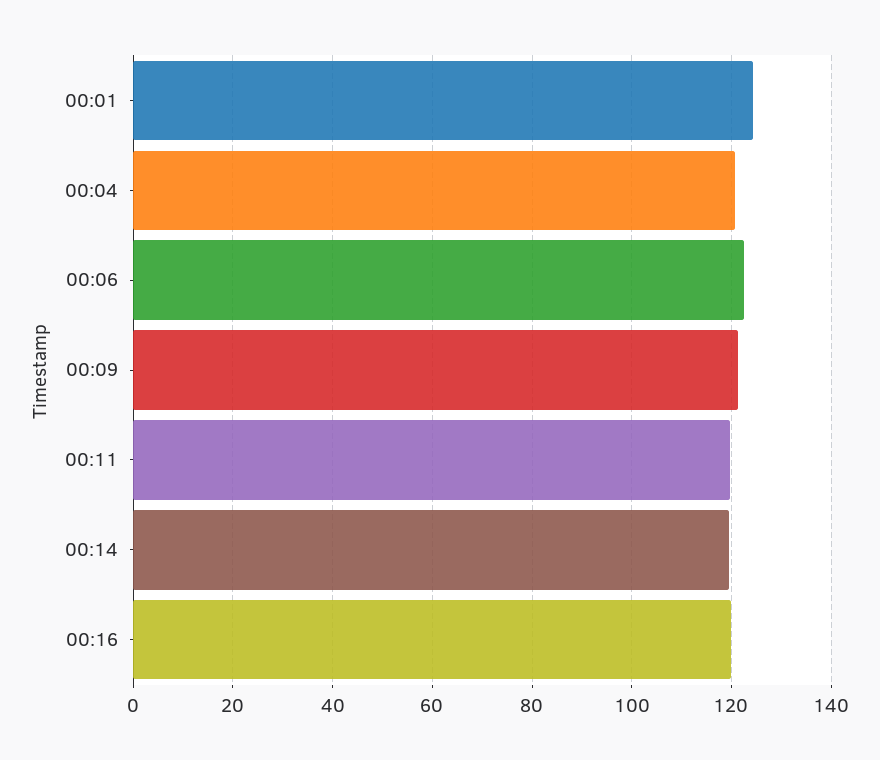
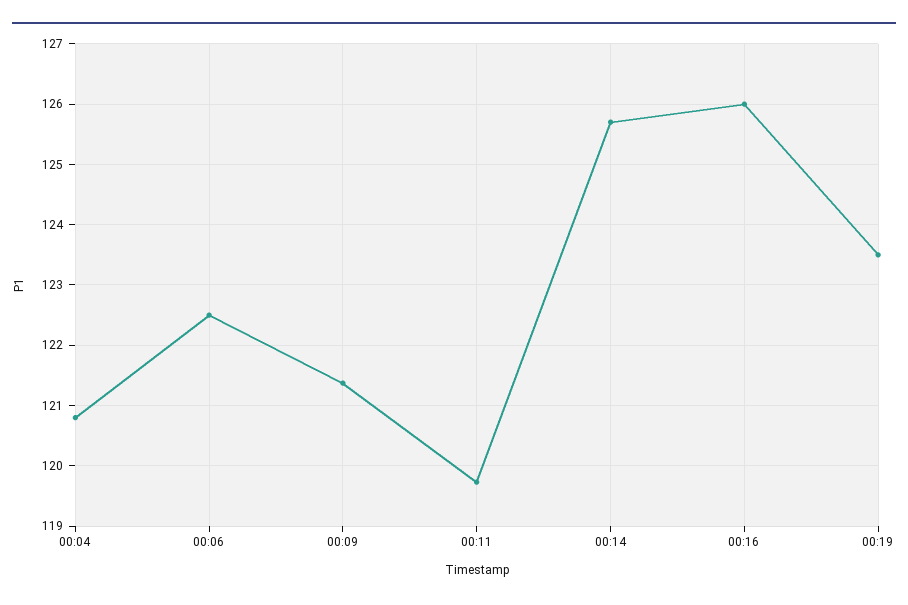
00:01: 124 -> none
00:14: 120 -> 125.7
00:16: 120 -> 126
00:19: none -> 123.5

